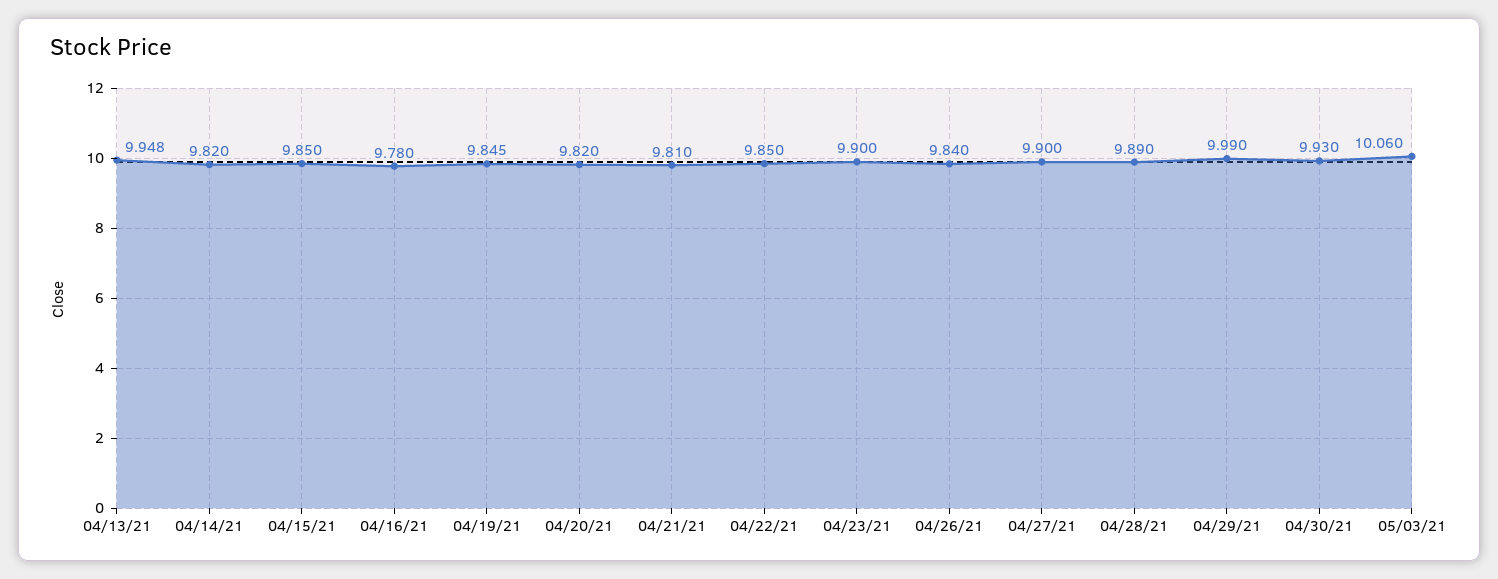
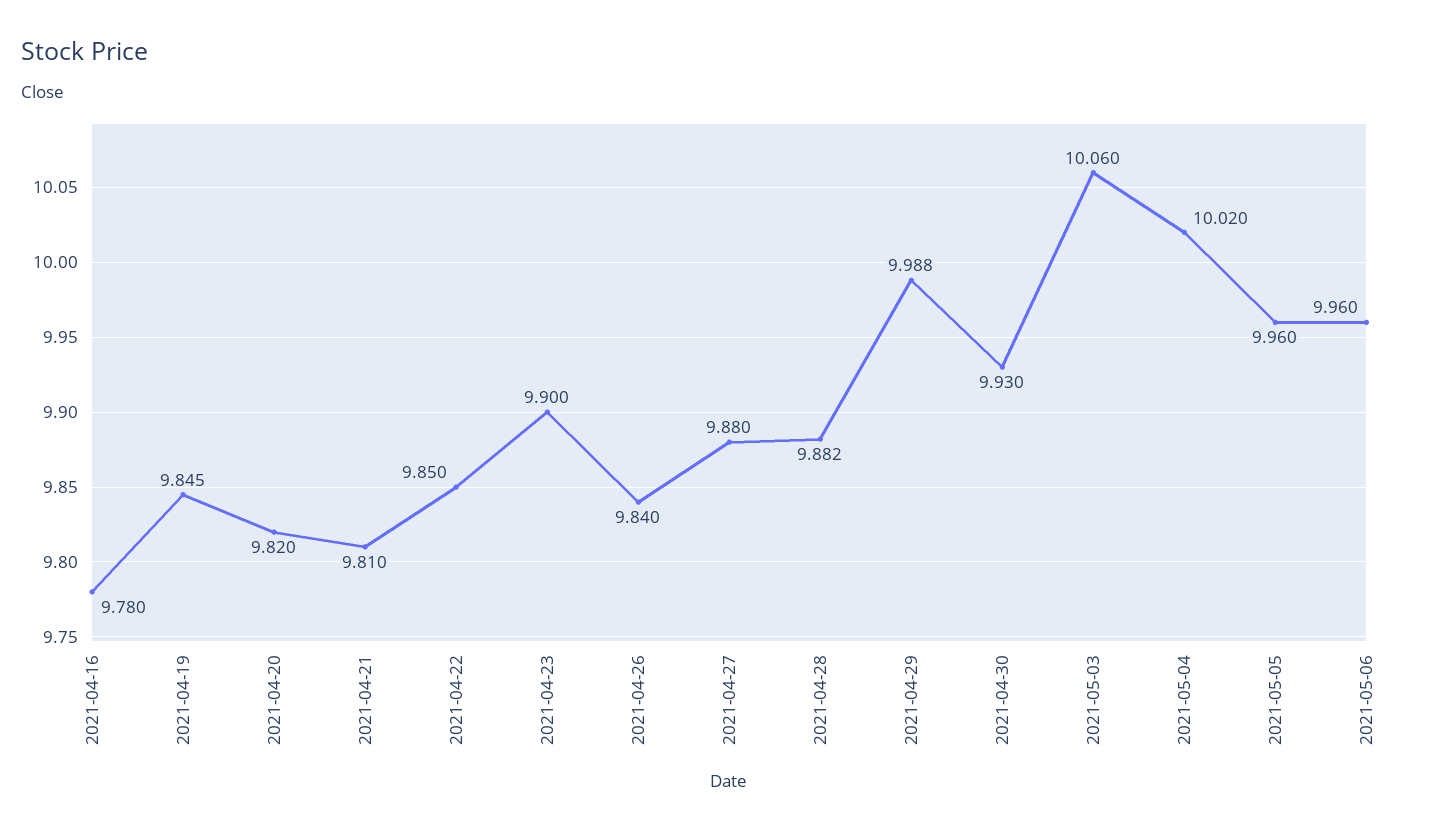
04/13/21: 9.948 -> none
04/14/21: 9.82 -> none
04/15/21: 9.85 -> none
04/27/21: 9.9 -> 9.88
04/28/21: 9.89 -> 9.882
04/29/21: 9.99 -> 9.988
2021-05-04: none -> 10.02
2021-05-05: none -> 9.96
2021-05-06: none -> 9.96

